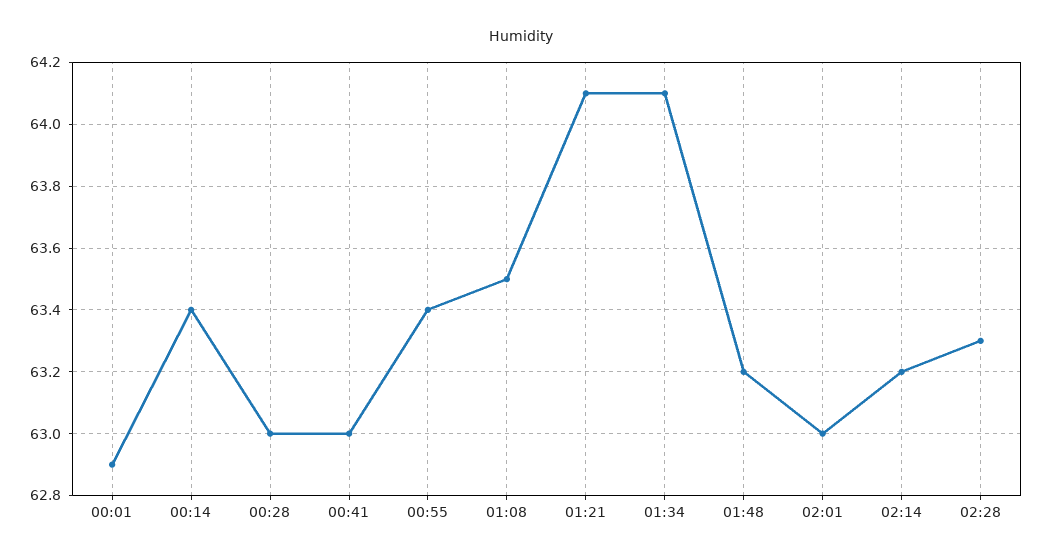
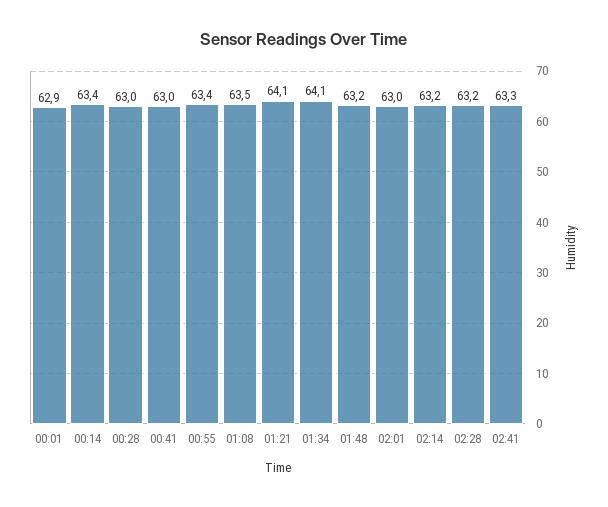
02:28: 63.3 -> 63.2
02:41: none -> 63.3

